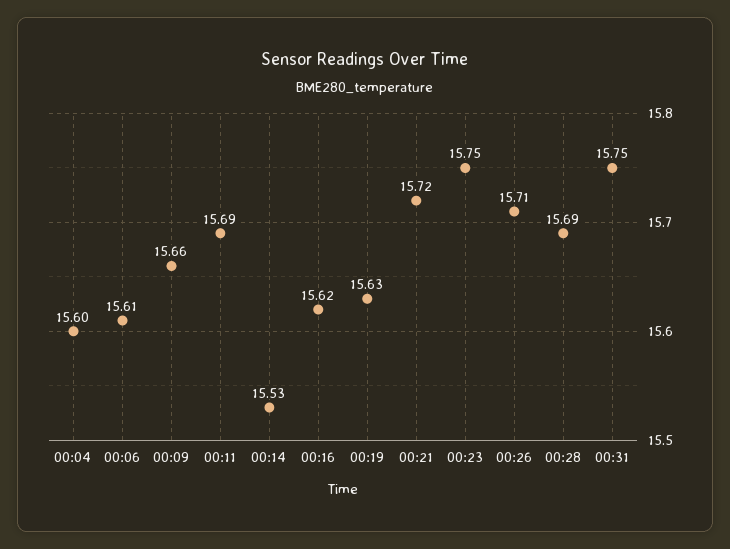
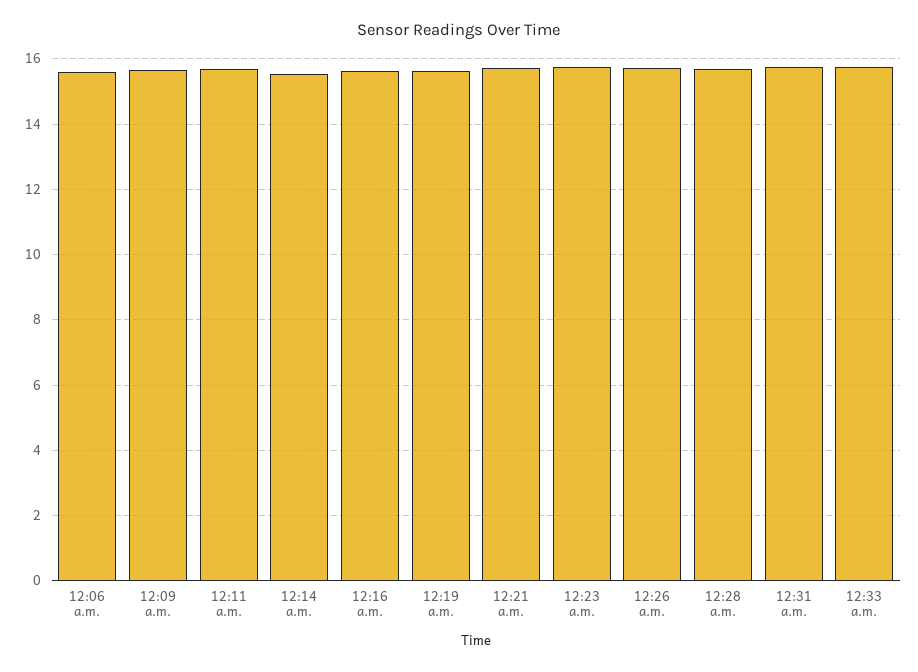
00:04: 15.6 -> none
12:33 a.m.: none -> 15.8

